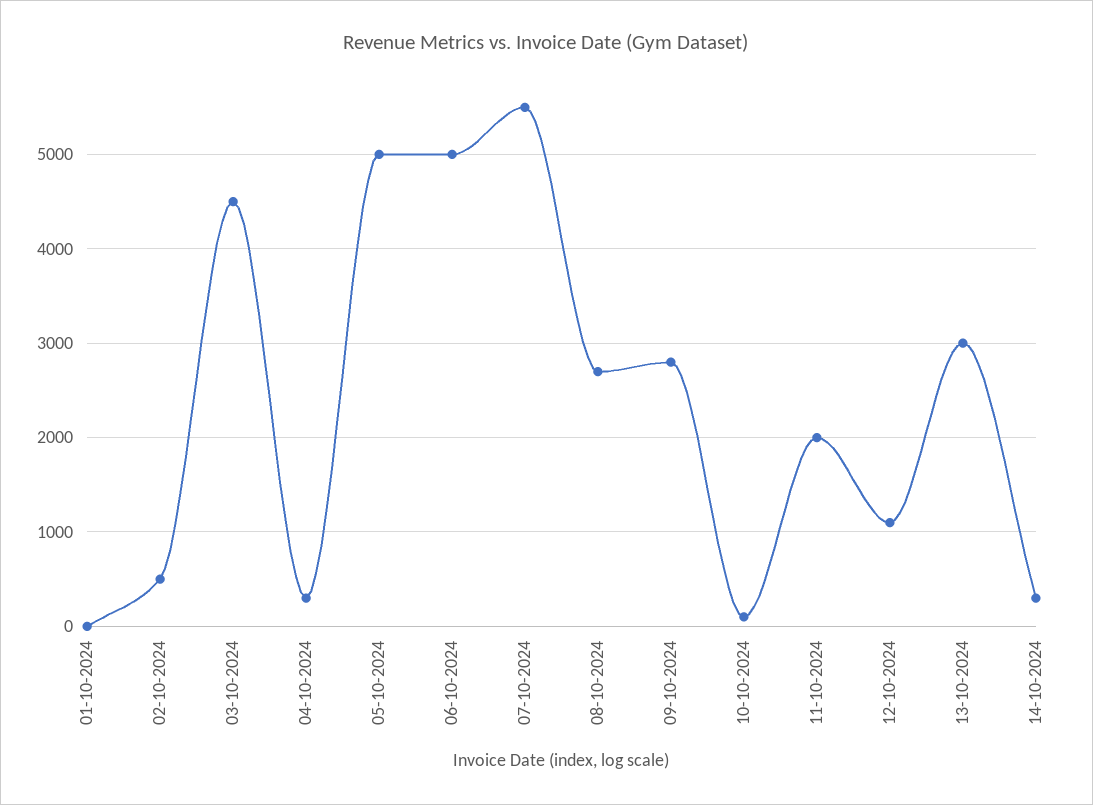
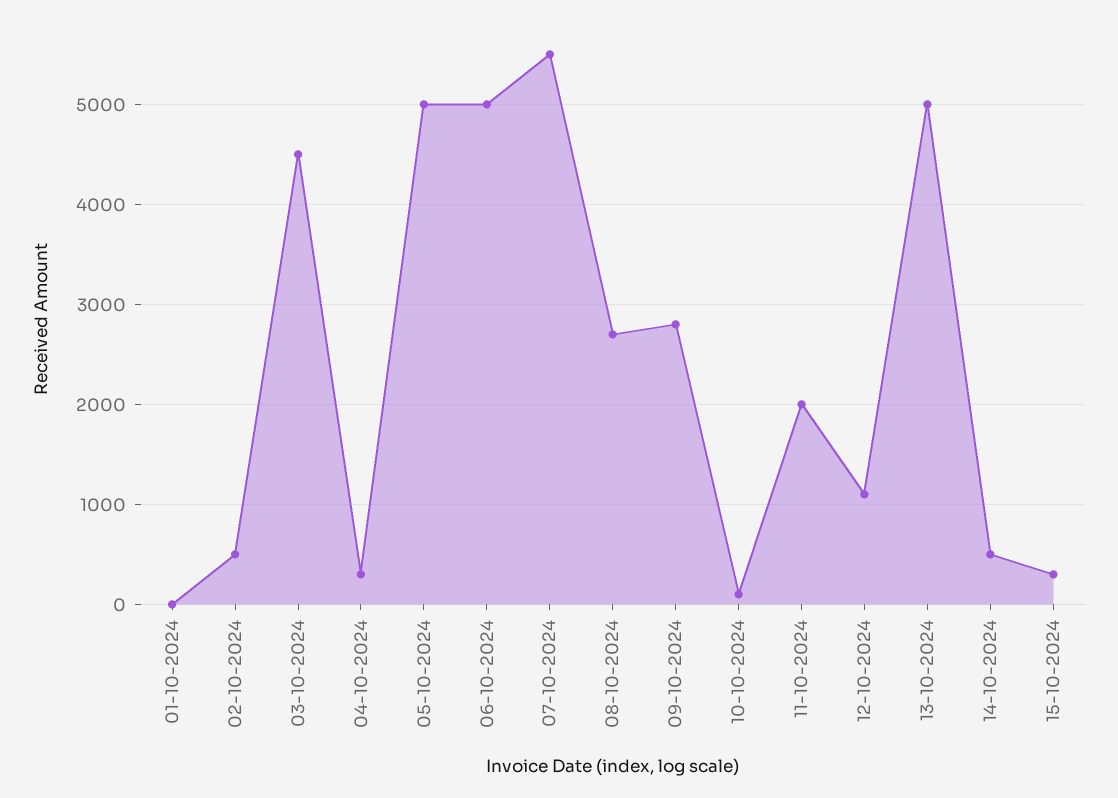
13-10-2024: 3000 -> 5000
14-10-2024: 300 -> 500
15-10-2024: none -> 300

